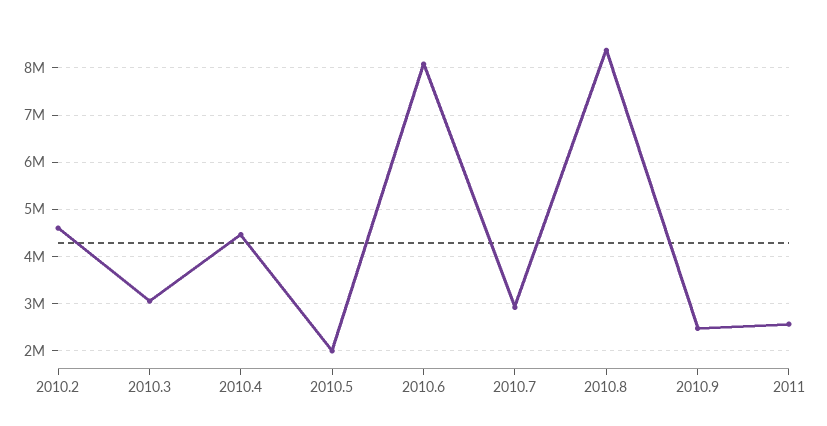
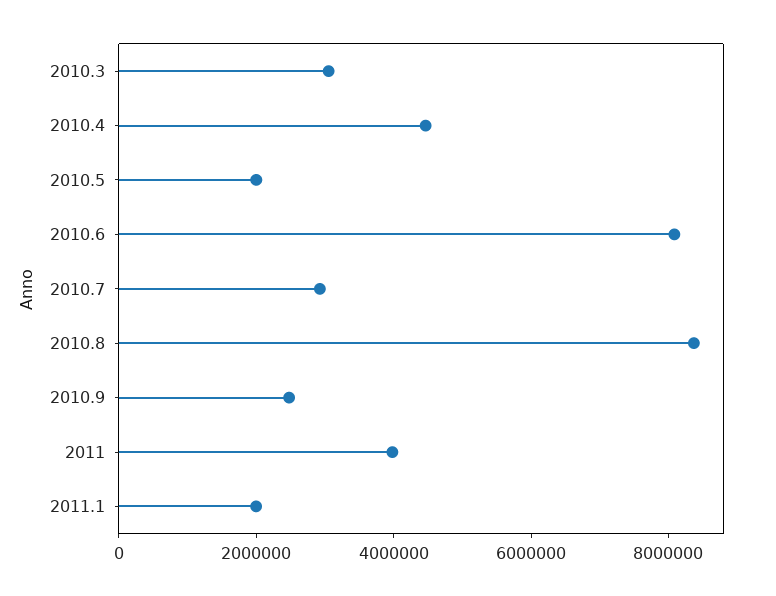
2010.2: 4600000 -> none
2011: 2600000 -> 4000000
2011.1: none -> 2000000

